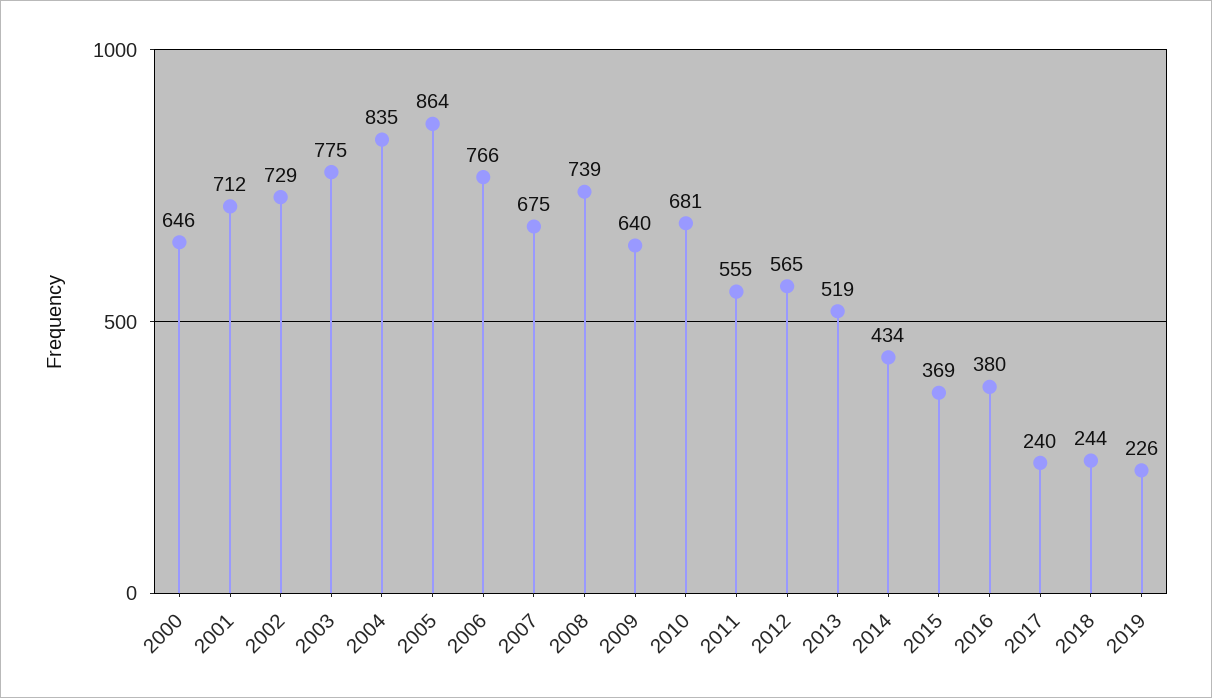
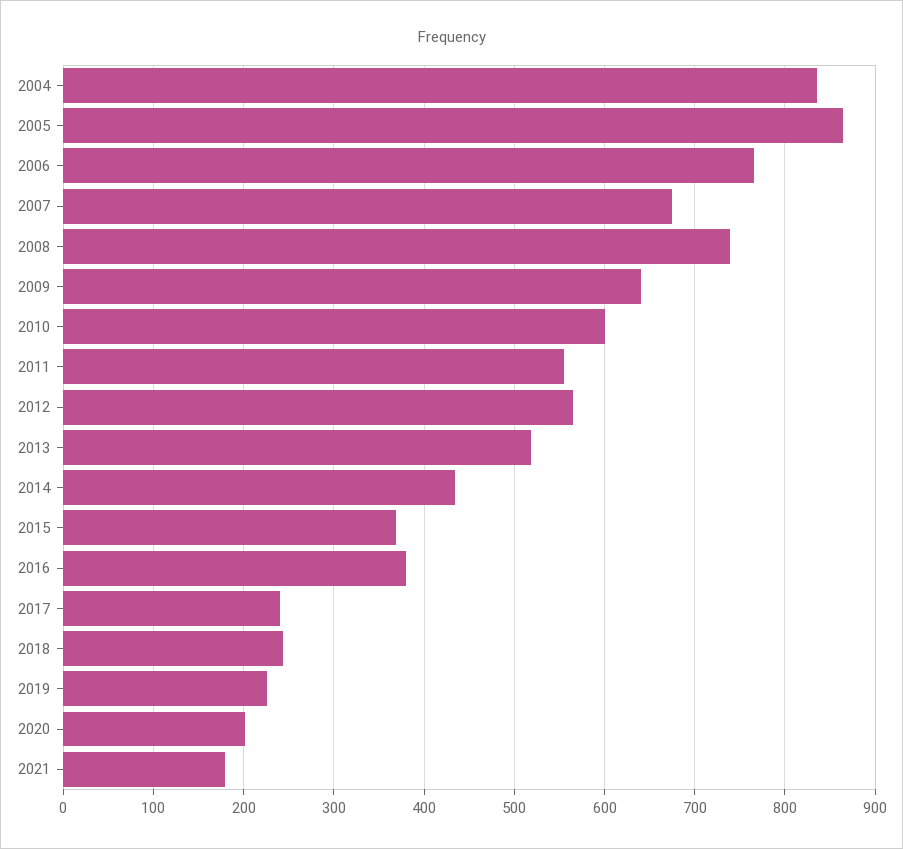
2000: 646 -> none
2001: 712 -> none
2002: 729 -> none
2003: 775 -> none
2010: 681 -> 600
2020: none -> 200
2021: none -> 180

